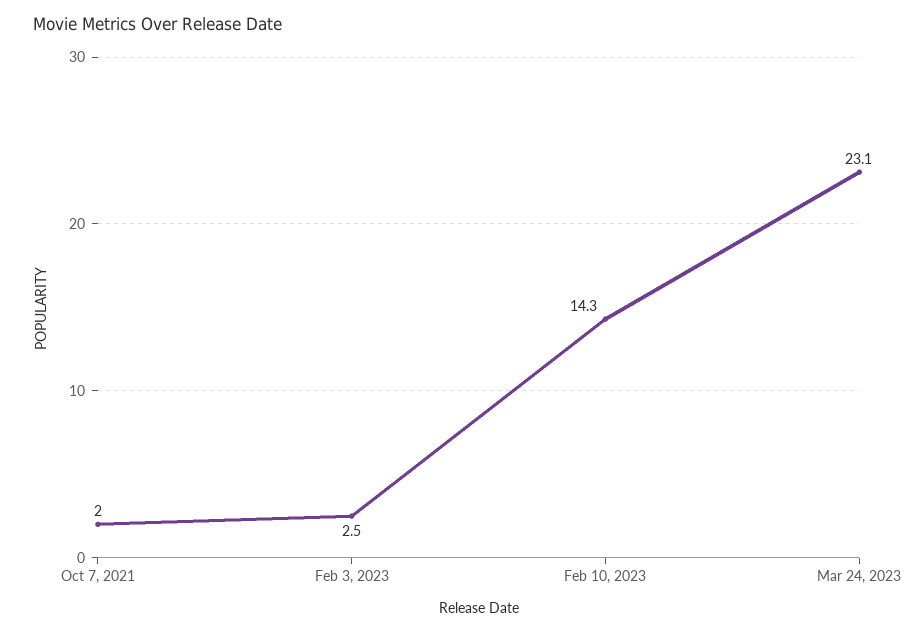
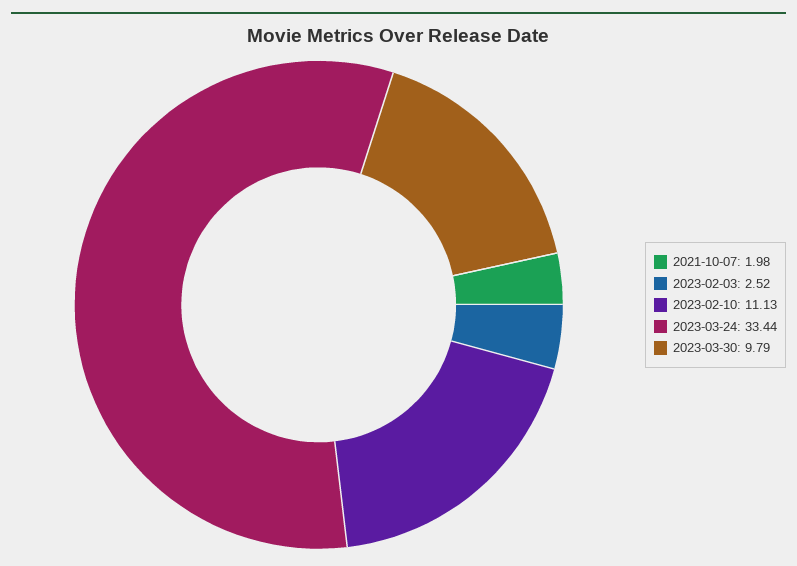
Feb 10, 2023: 14.3 -> 11.13
Mar 24, 2023: 23.1 -> 33.44
2023-03-30: none -> 9.79

